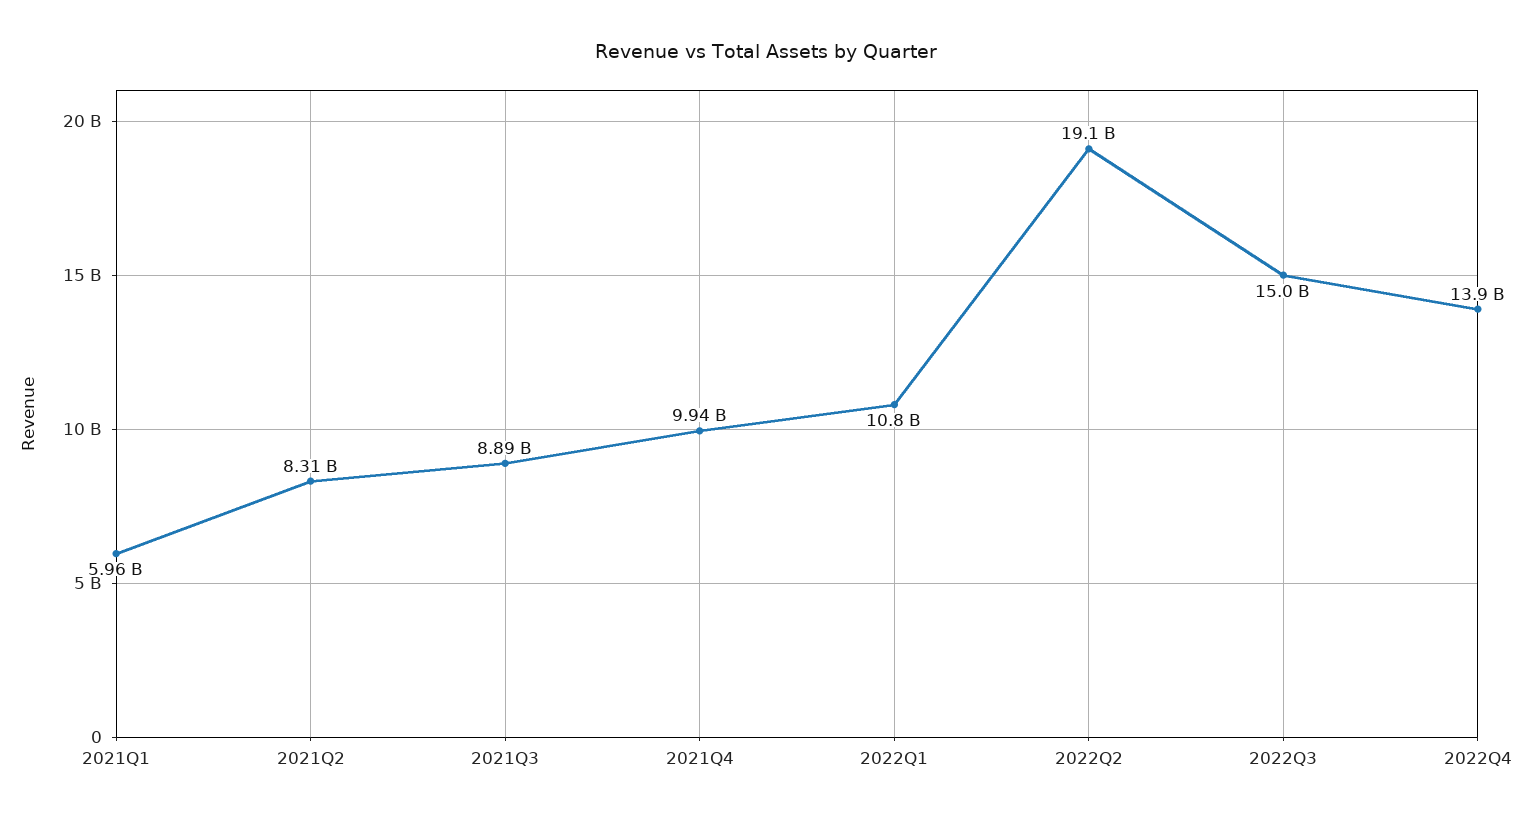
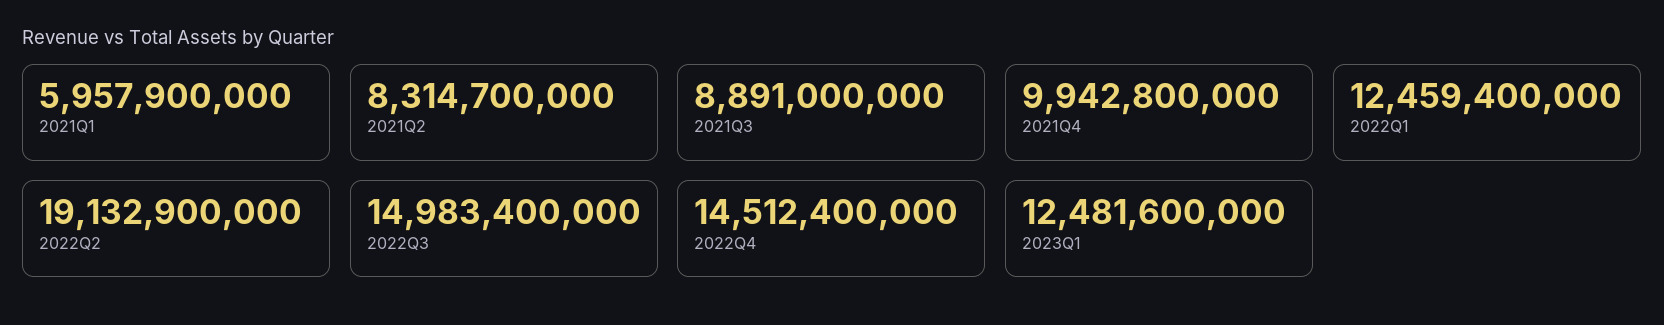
2022Q1: 10800000000 -> 12459400000
2022Q4: 13900000000 -> 14512400000
2023Q1: none -> 12481600000

